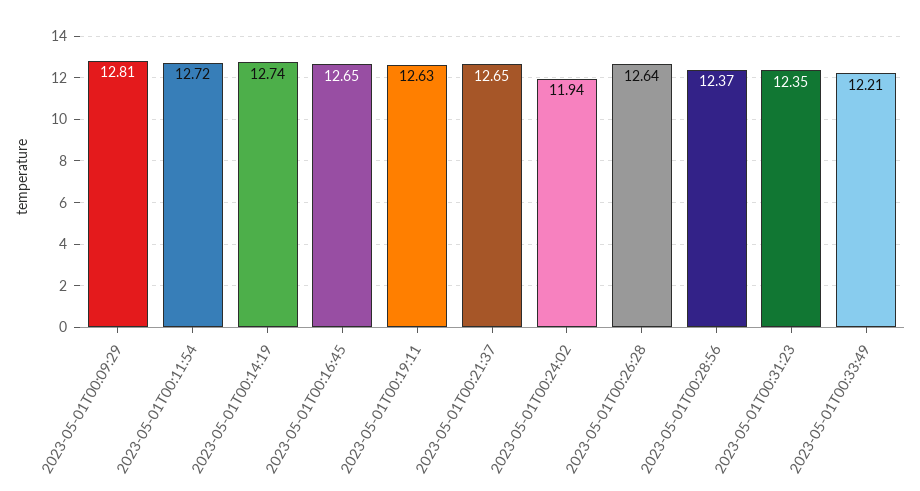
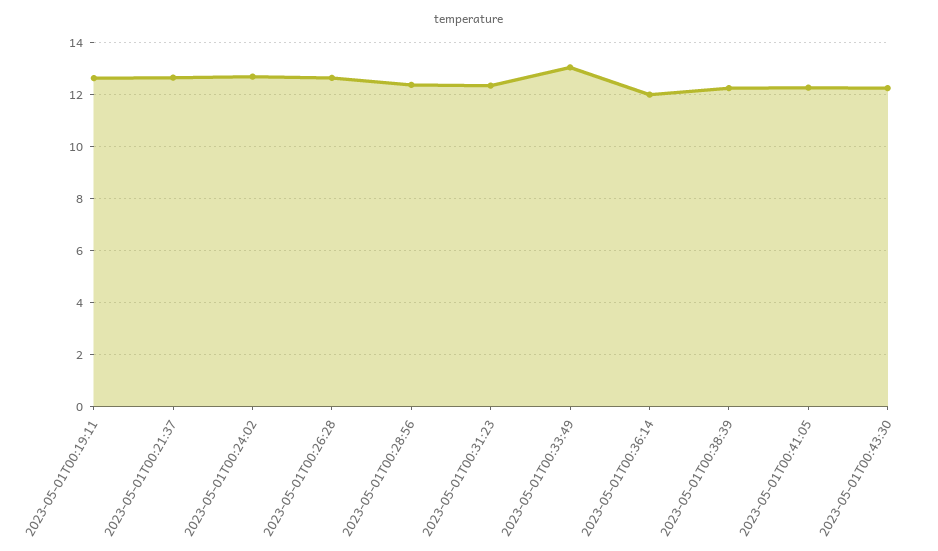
2023-05-01T00:09:29: 12.81 -> none
2023-05-01T00:11:54: 12.72 -> none
2023-05-01T00:14:19: 12.74 -> none
2023-05-01T00:16:45: 12.65 -> none
2023-05-01T00:24:02: 11.94 -> 12.75
2023-05-01T00:33:49: 12.21 -> 13
2023-05-01T00:36:14: none -> 12
2023-05-01T00:38:39: none -> 12.25
2023-05-01T00:41:05: none -> 12.25
2023-05-01T00:43:30: none -> 12.25

